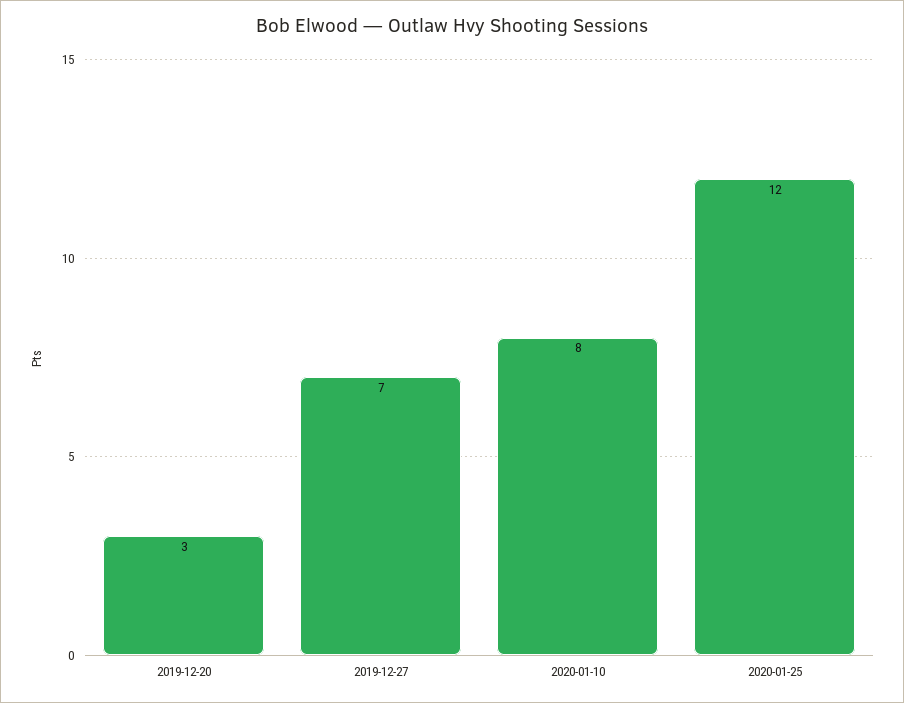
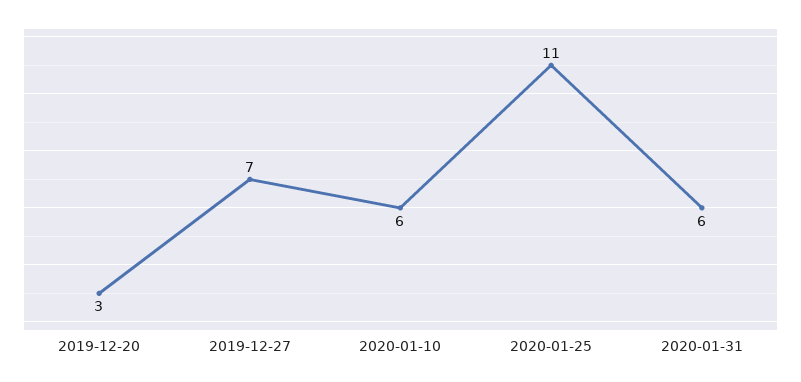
2020-01-10: 8 -> 6
2020-01-25: 12 -> 11
2020-01-31: none -> 6

